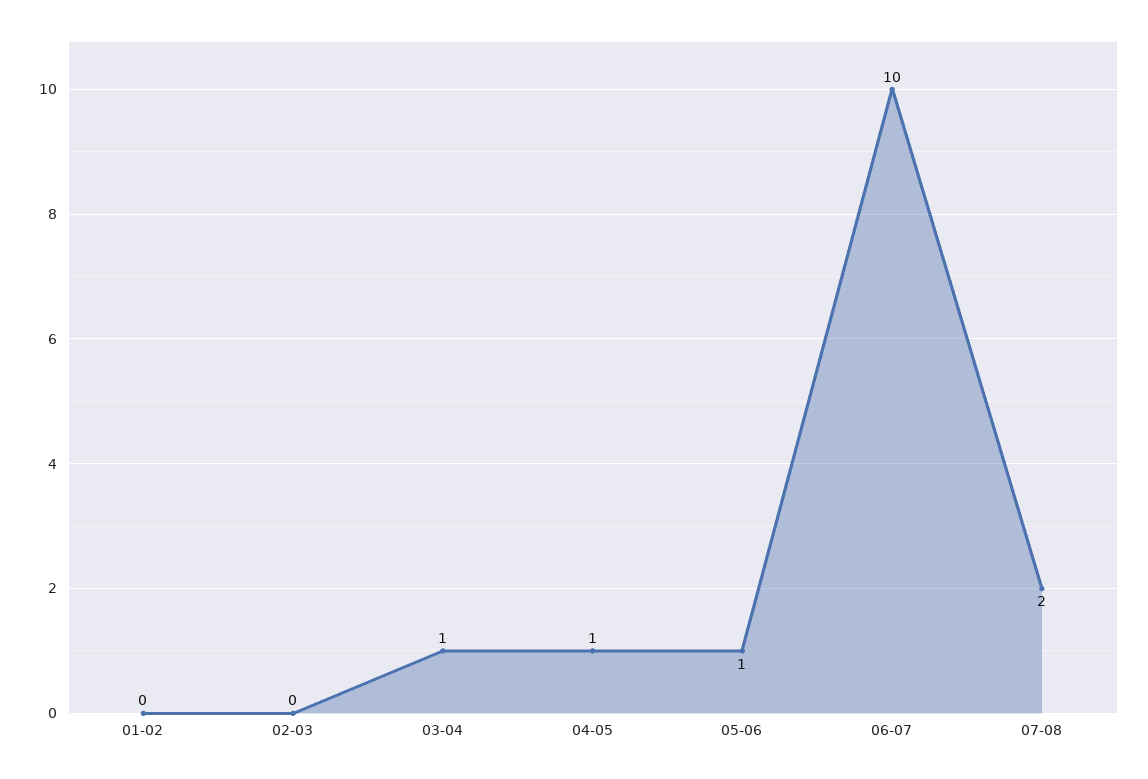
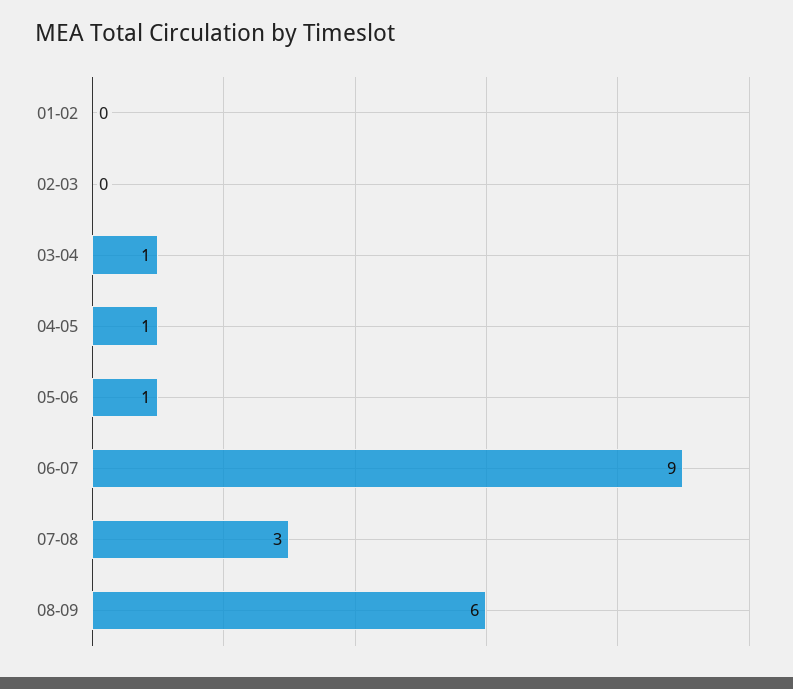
06-07: 10 -> 9
07-08: 2 -> 3
08-09: none -> 6

